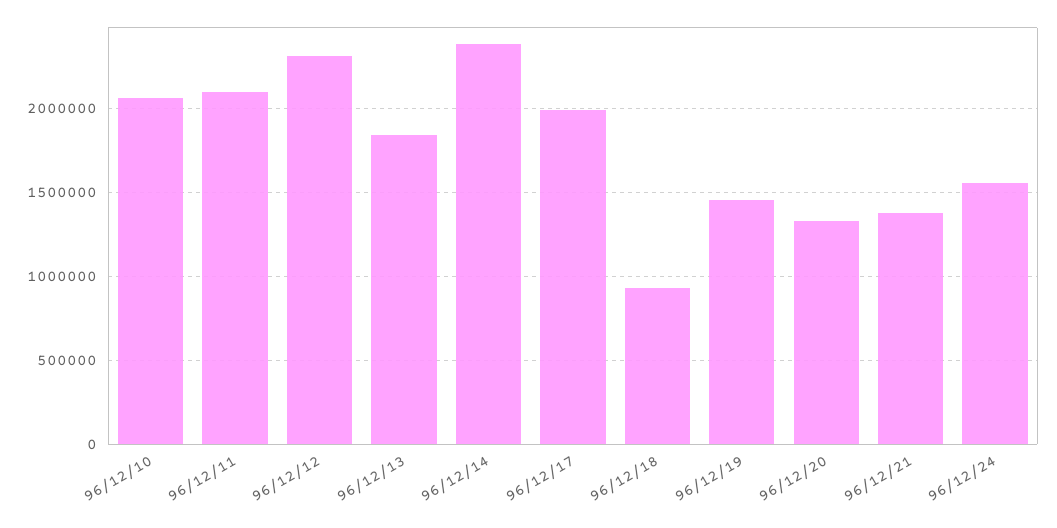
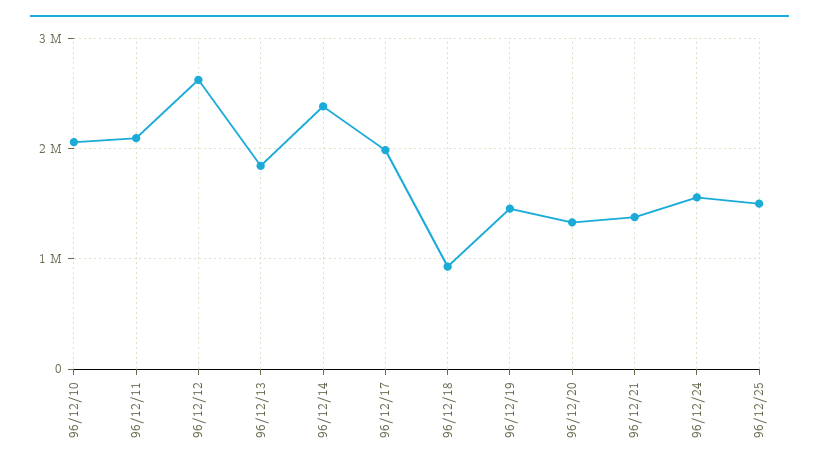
96/12/12: 2300000 -> 2600000
96/12/25: none -> 1500000

